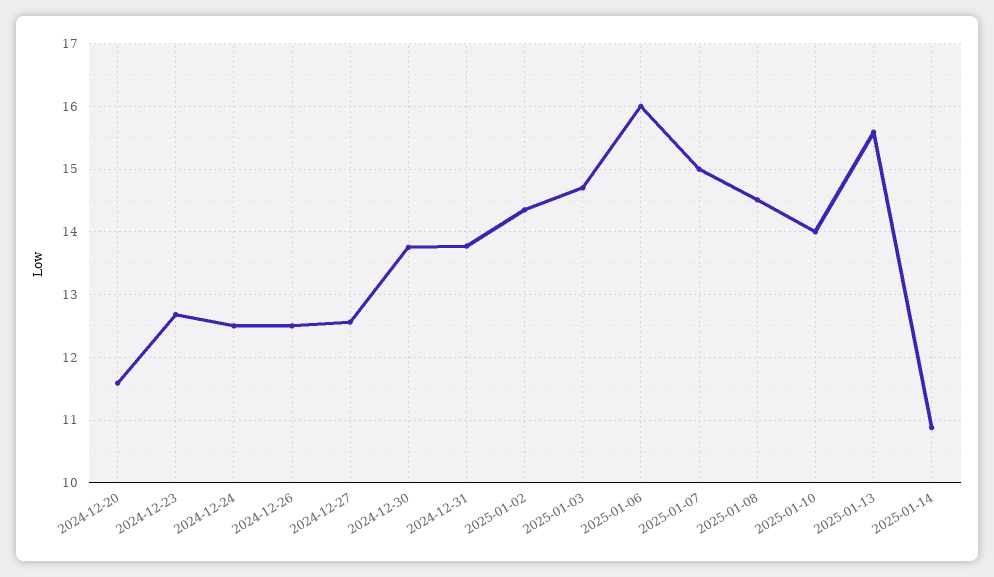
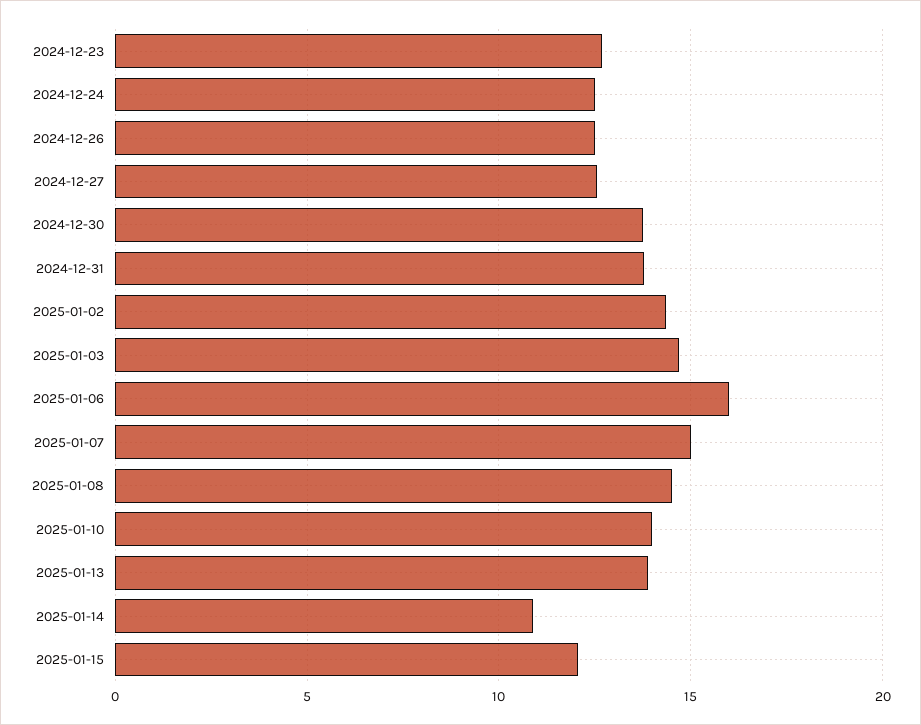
2024-12-20: 11.6 -> none
2025-01-13: 15.6 -> 14
2025-01-15: none -> 12

